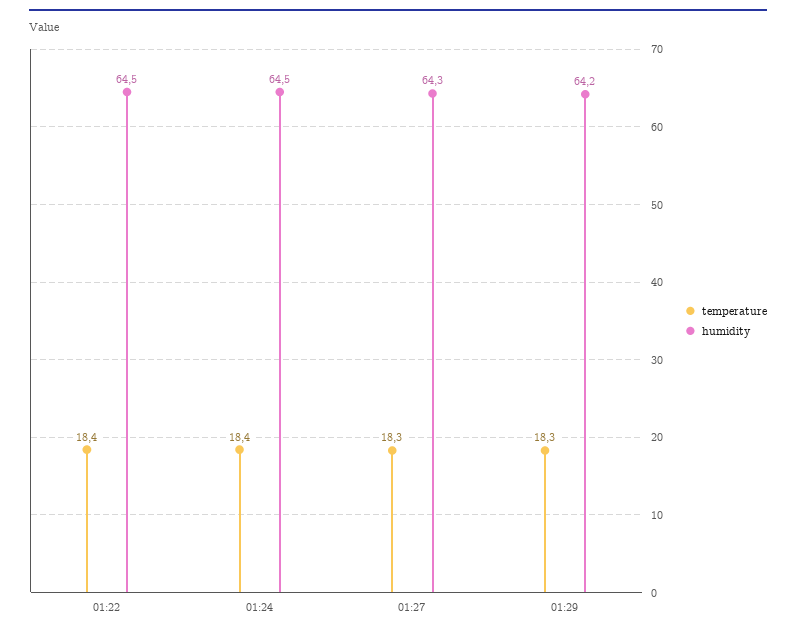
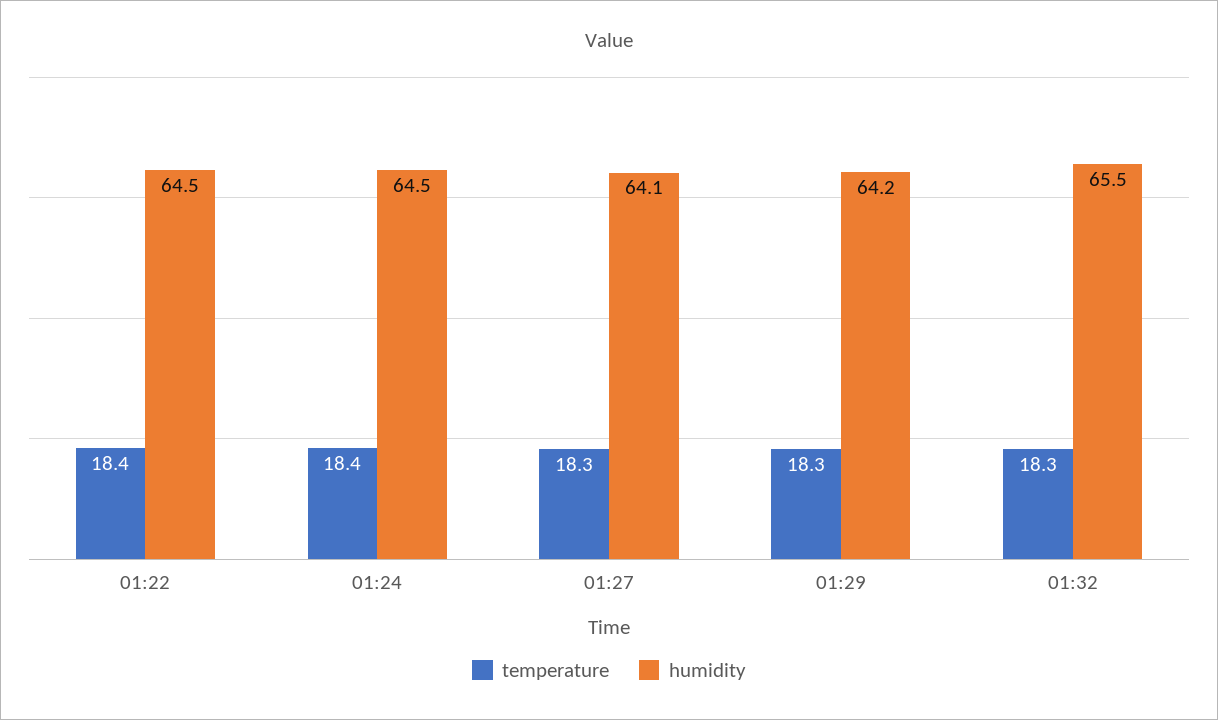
humidity, 01:27: 64.3 -> 64.1
temperature, 01:32: none -> 18.3
humidity, 01:32: none -> 65.5

